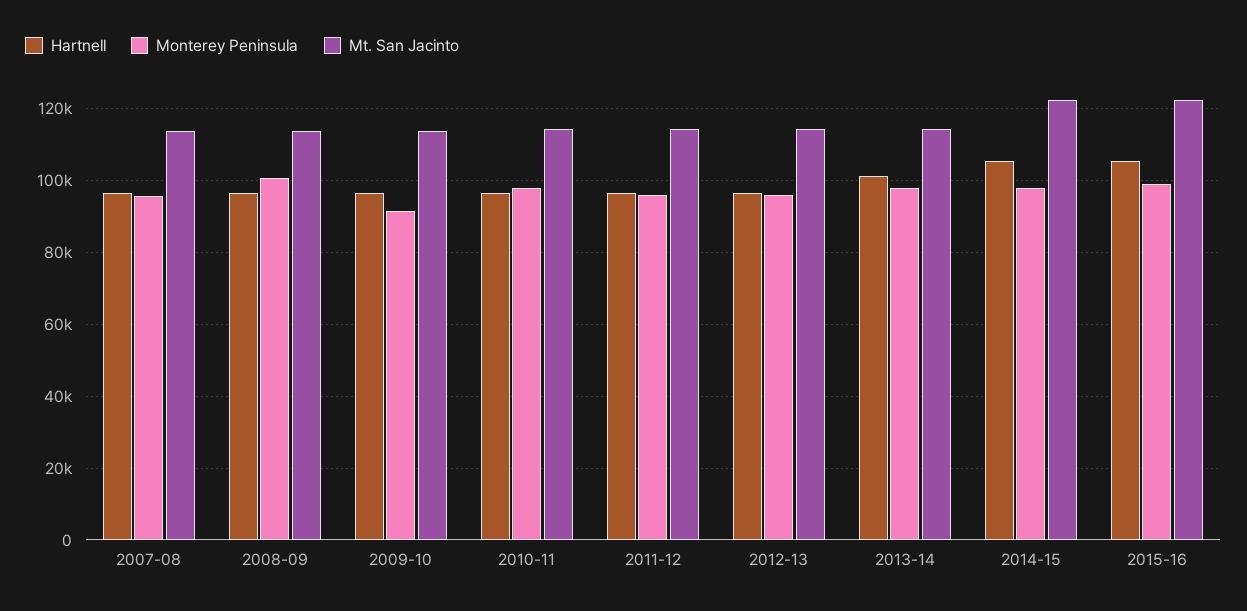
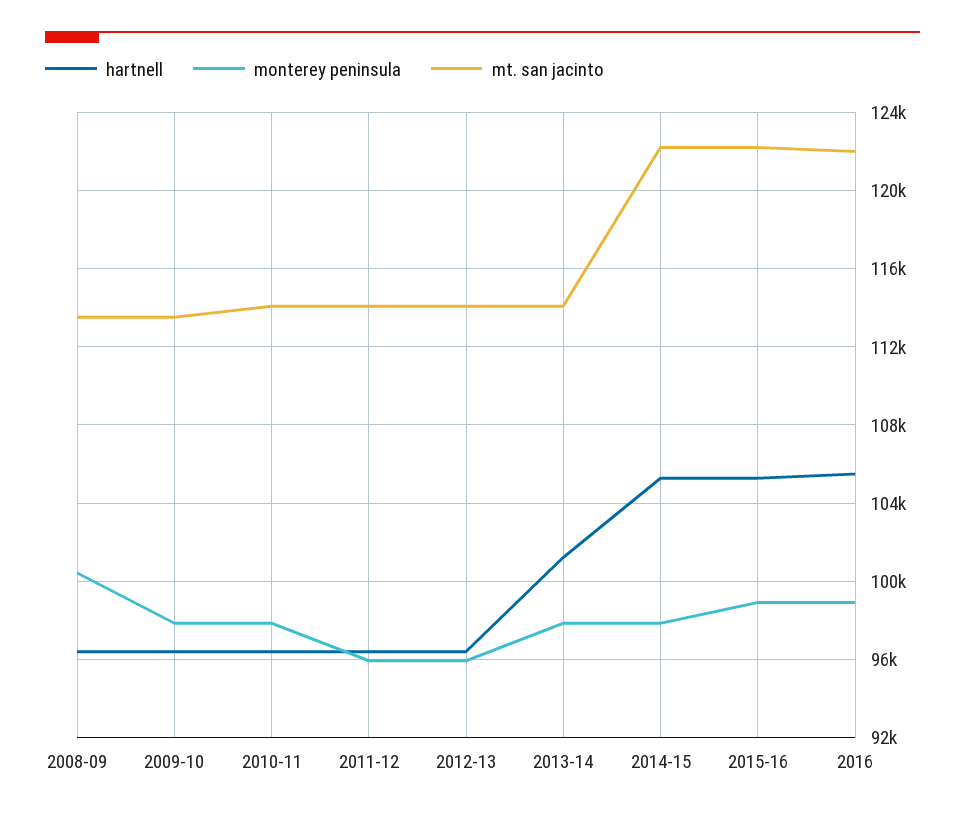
Hartnell, 2007-08: 96000 -> none
Monterey Peninsula, 2007-08: 96000 -> none
Mt. San Jacinto, 2007-08: 114000 -> none
Monterey Peninsula, 2009-10: 92000 -> 98000
Hartnell, 2016: none -> 105500
Monterey Peninsula, 2016: none -> 99000
Mt. San Jacinto, 2016: none -> 122000

